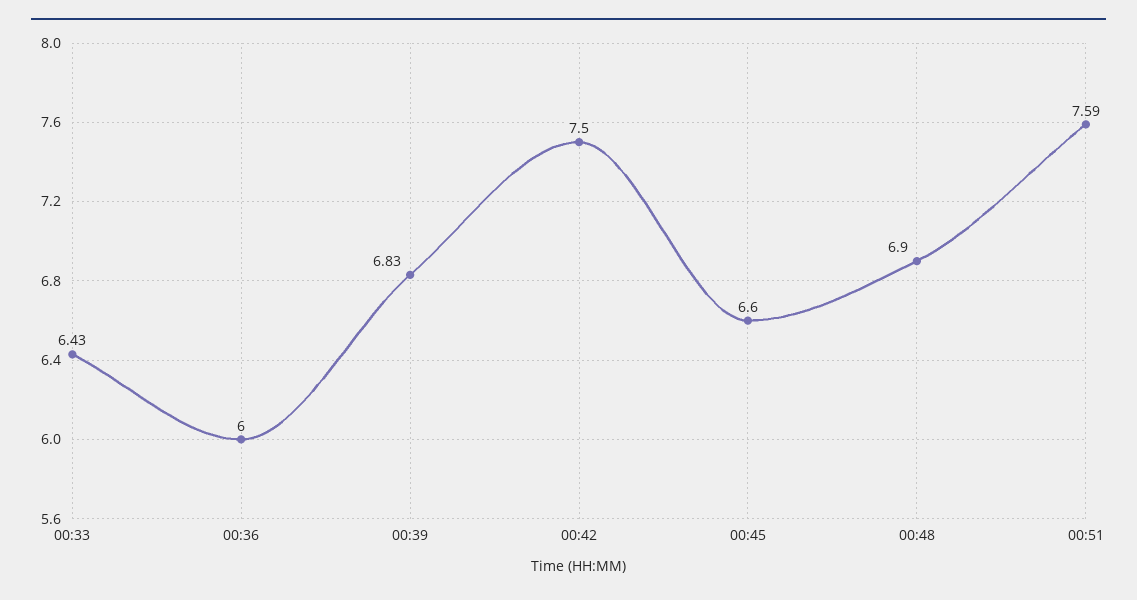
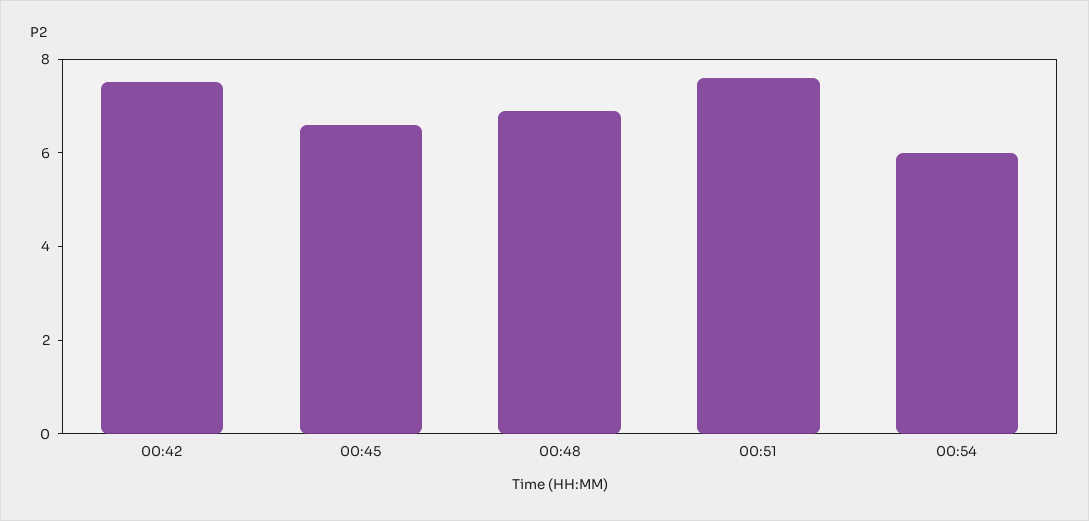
00:33: 6.43 -> none
00:36: 6 -> none
00:39: 6.83 -> none
00:54: none -> 6

